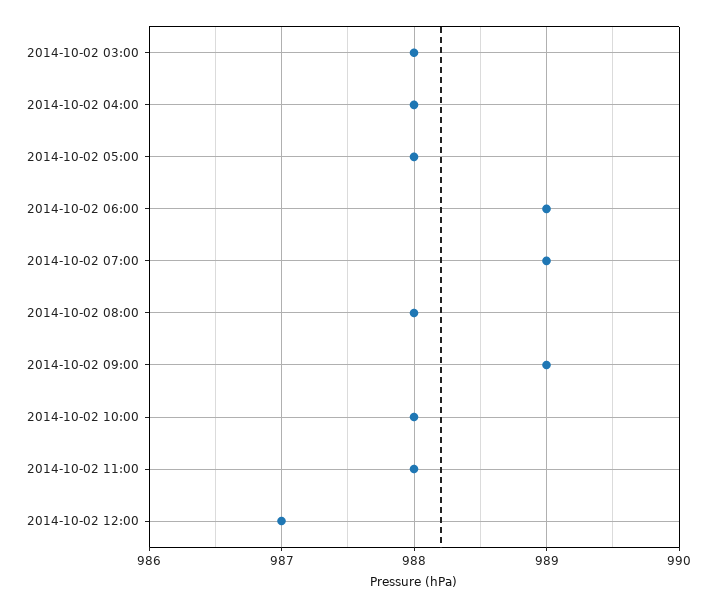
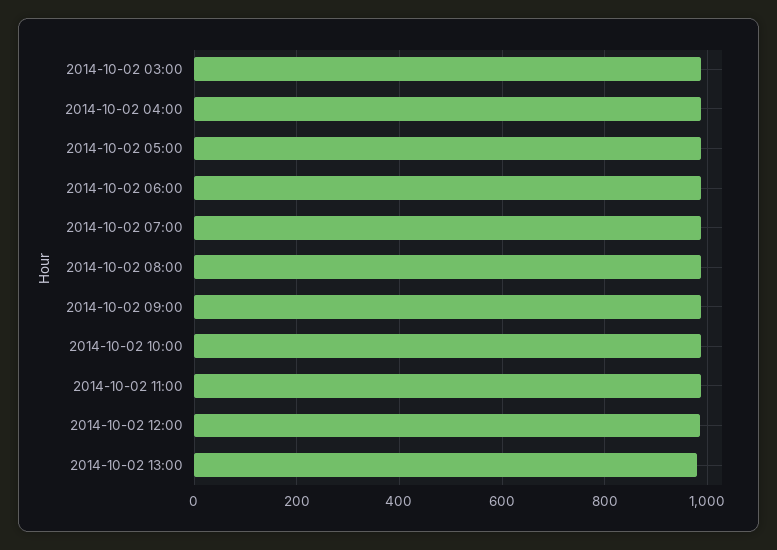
2014-10-02 13:00: none -> 980

